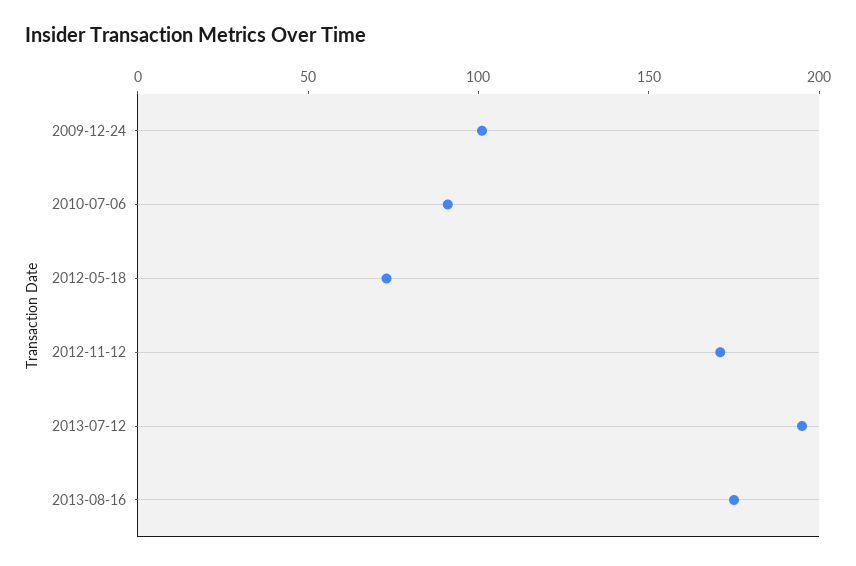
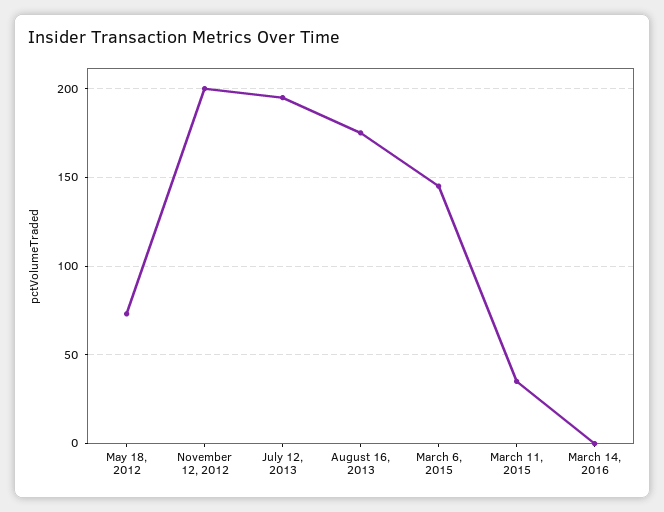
2009-12-24: 100 -> none
2010-07-06: 90 -> none
2012-11-12: 170 -> 200
March 6, 2015: none -> 145
March 11, 2015: none -> 35
March 14, 2016: none -> 0

